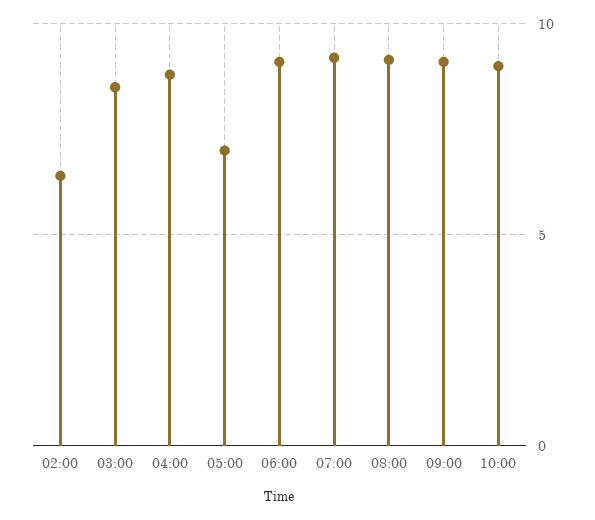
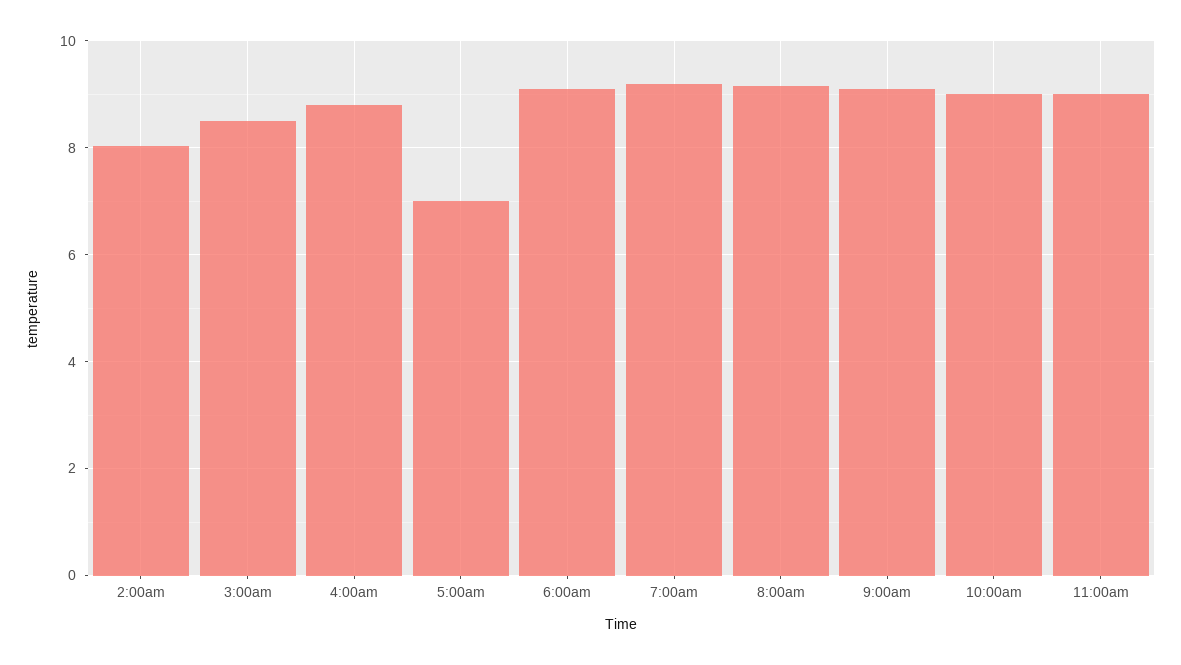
02:00: 6.5 -> 8
11:00am: none -> 9

